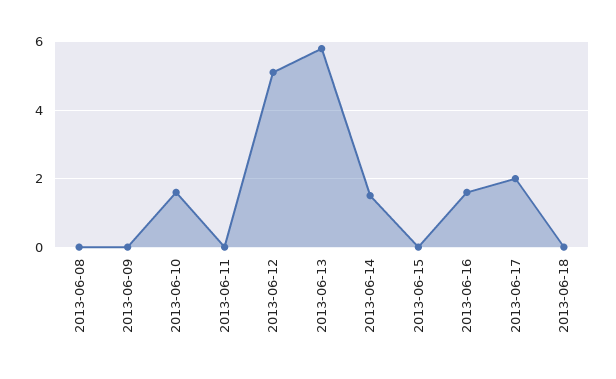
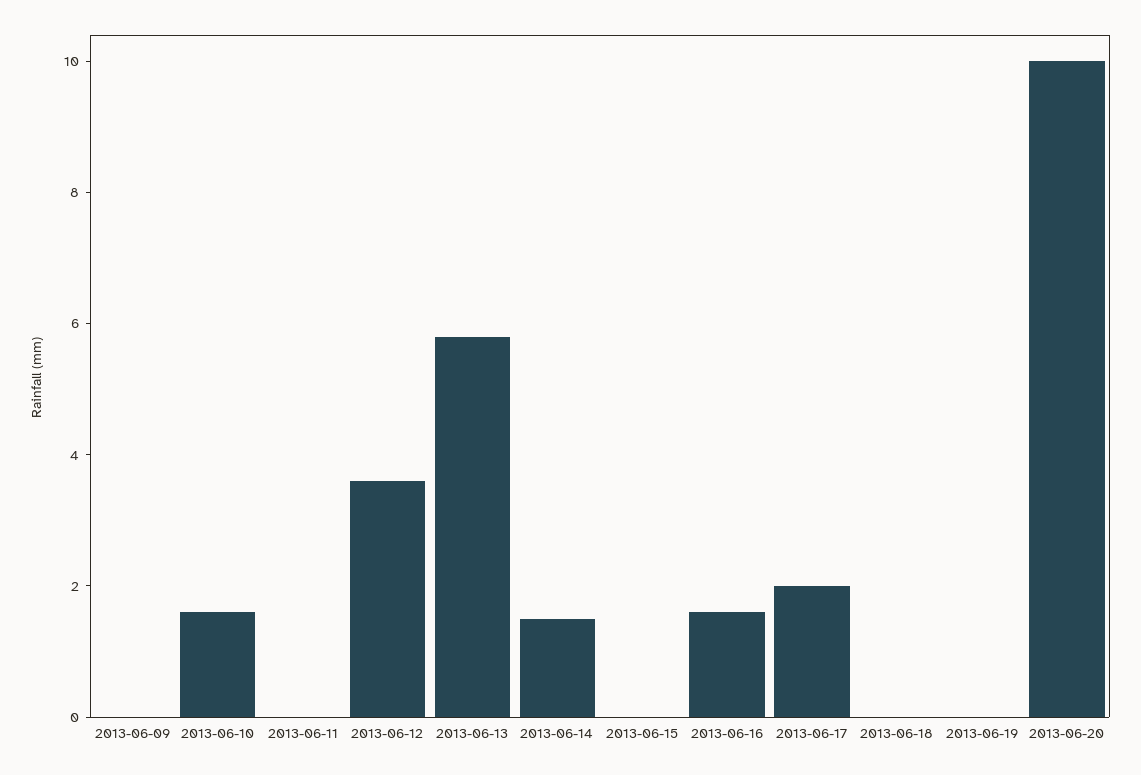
2013-06-08: 0 -> none
2013-06-12: 5 -> 3.5
2013-06-19: none -> 0
2013-06-20: none -> 10

